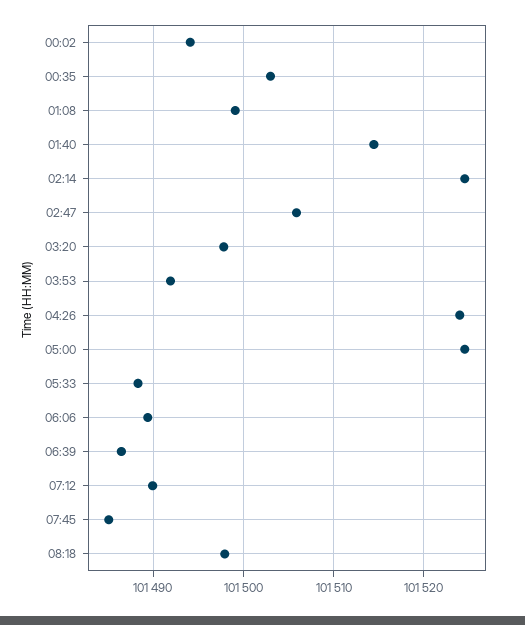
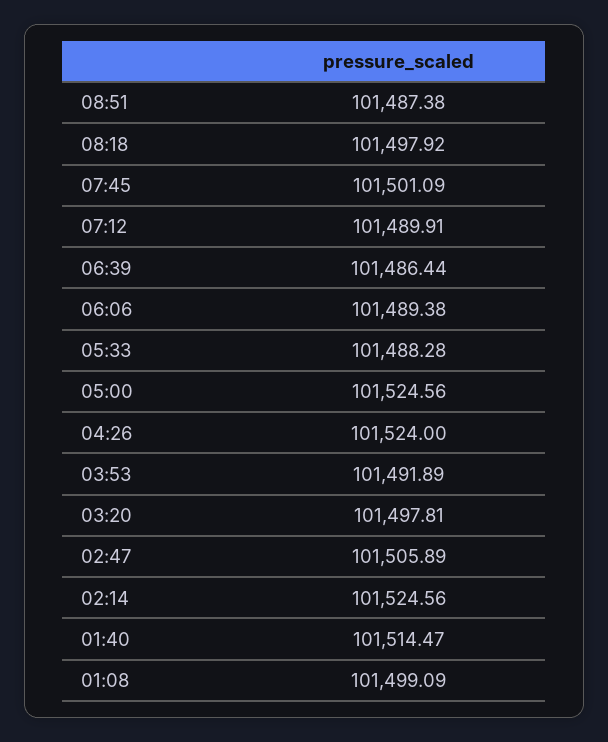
00:02: 101494 -> none
00:35: 101503 -> none
07:45: 101485 -> 101501.09
08:51: none -> 101487.38

